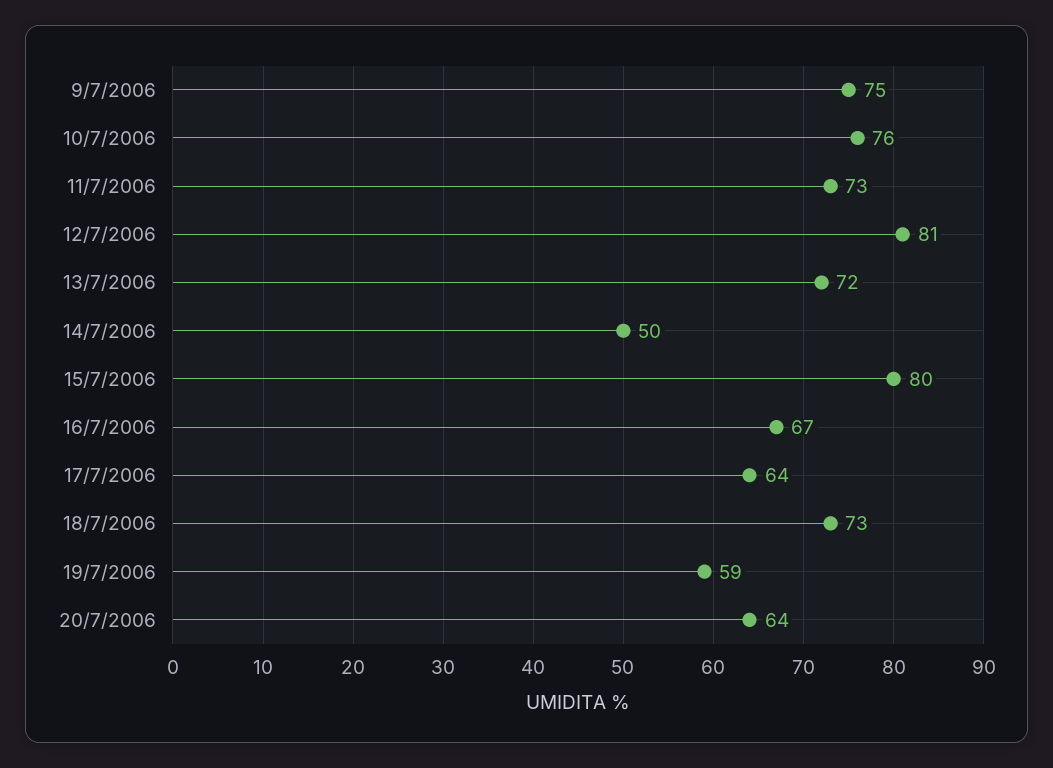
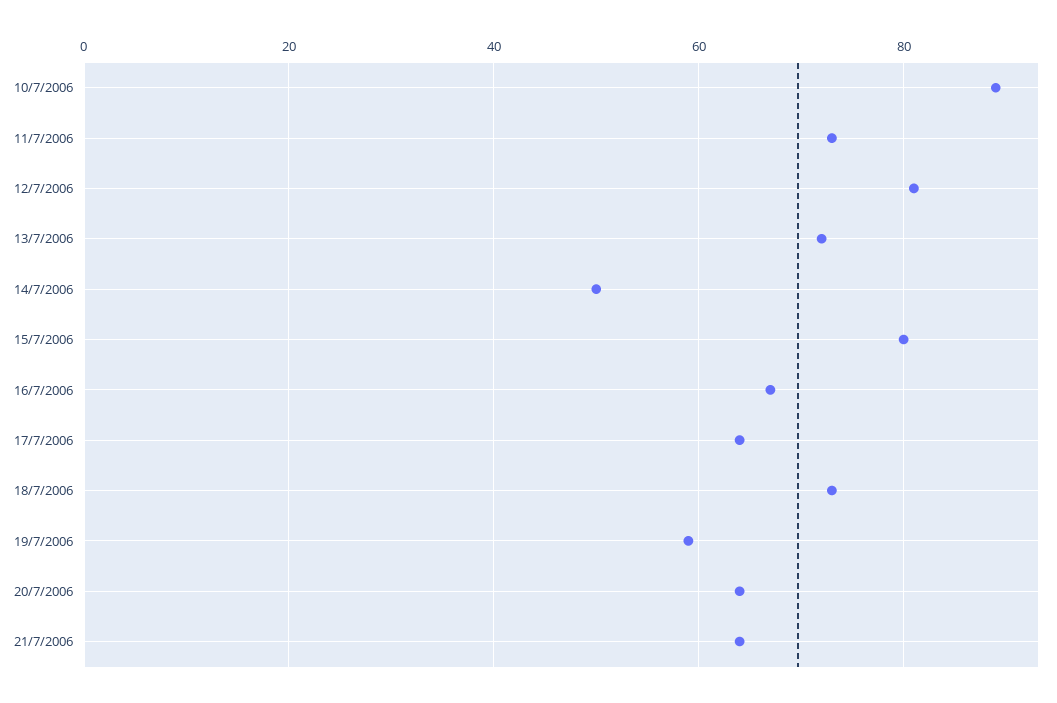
9/7/2006: 75 -> none
10/7/2006: 76 -> 90
21/7/2006: none -> 65

